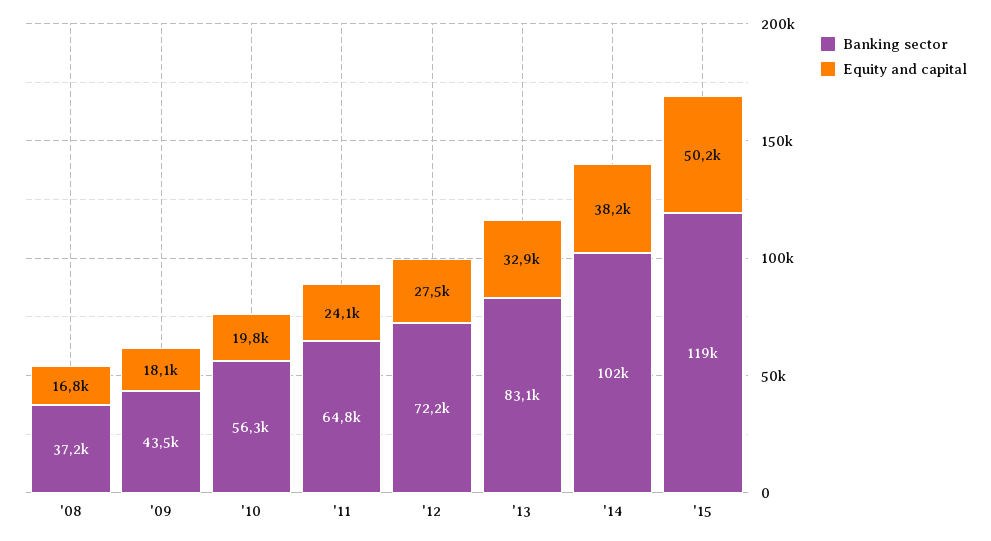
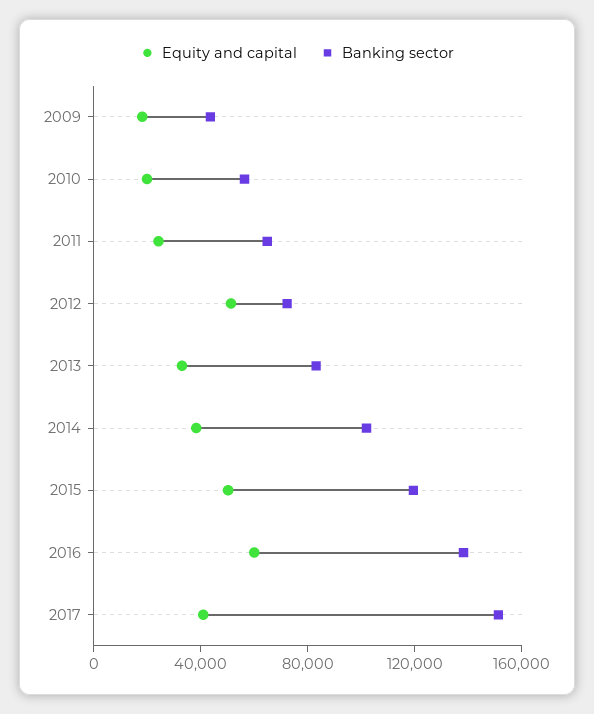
Banking sector, '08: 37200 -> none
Equity and capital, '08: 16800 -> none
Equity and capital, '12: 27500 -> 50000
Equity and capital, 2016: none -> 60000
Banking sector, 2016: none -> 140000
Equity and capital, 2017: none -> 40000
Banking sector, 2017: none -> 150000

